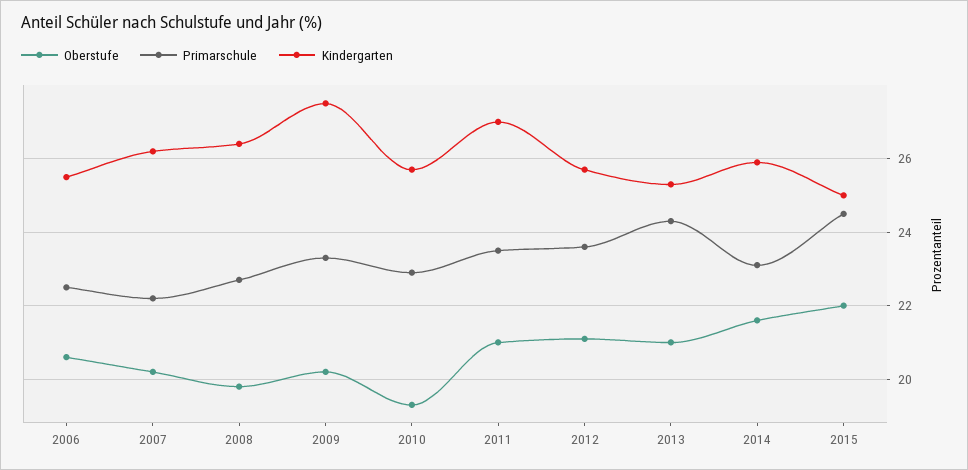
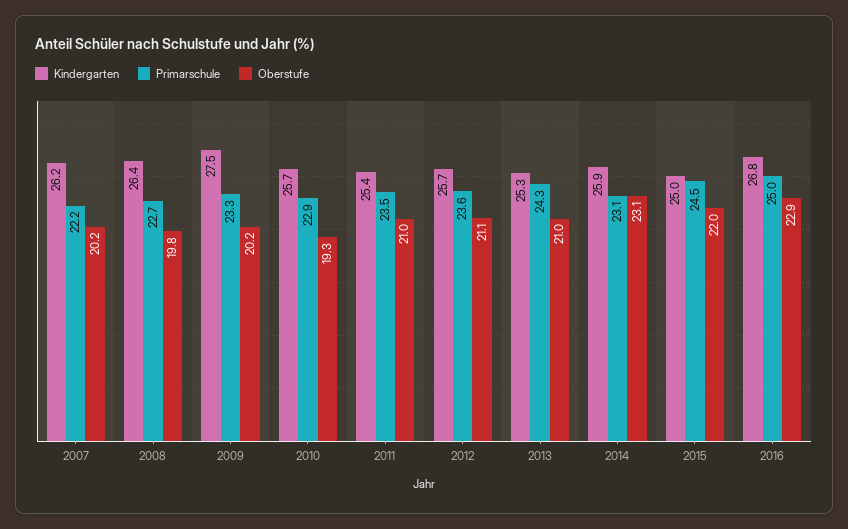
Oberstufe, 2006: 20.5 -> none
Primarschule, 2006: 22.5 -> none
Kindergarten, 2006: 25.5 -> none
Kindergarten, 2011: 27 -> 25.4
Oberstufe, 2014: 21.5 -> 23.1
Kindergarten, 2016: none -> 26.8
Primarschule, 2016: none -> 25
Oberstufe, 2016: none -> 22.9

